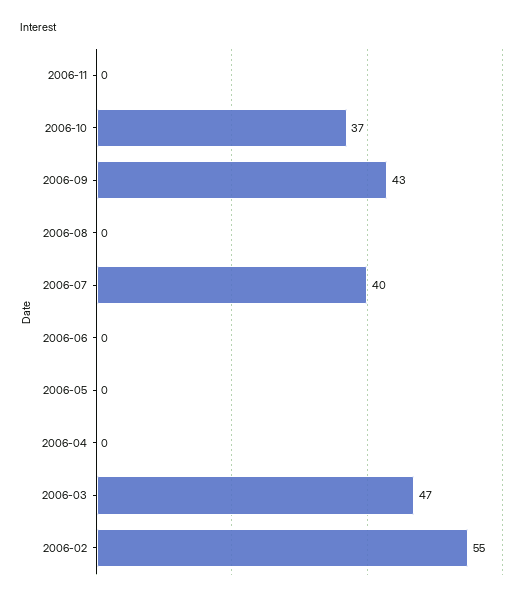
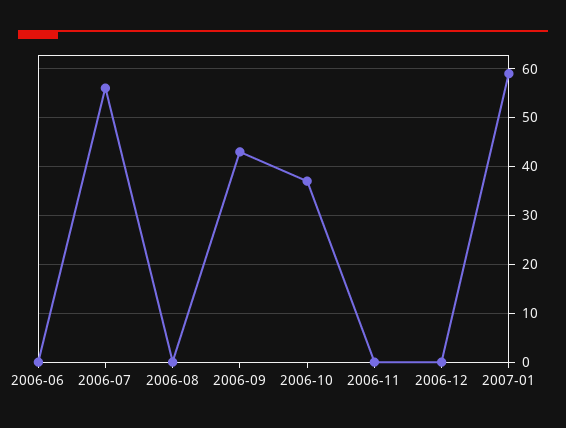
2006-07: 40 -> 55
2006-05: 0 -> none
2006-04: 0 -> none
2006-03: 47 -> none
2006-02: 55 -> none
2006-12: none -> 0
2007-01: none -> 60

